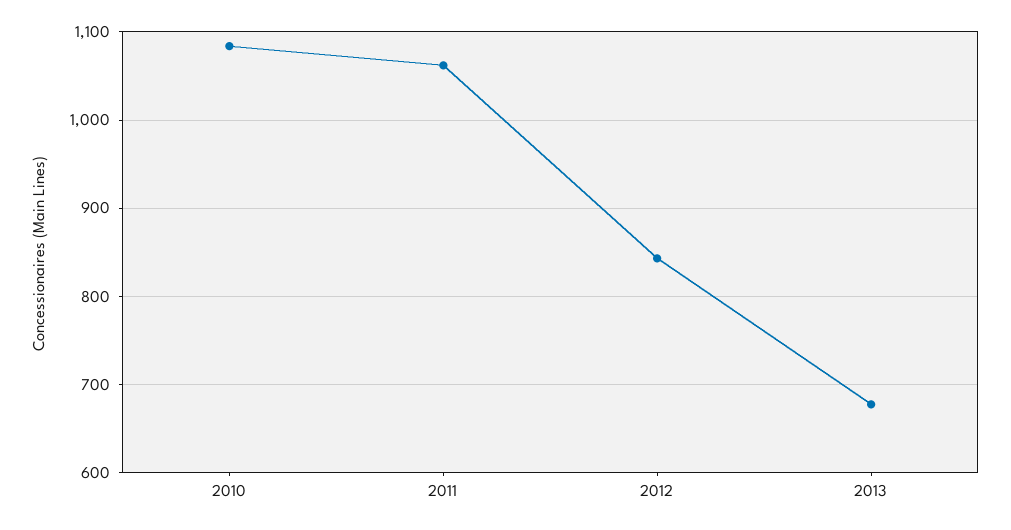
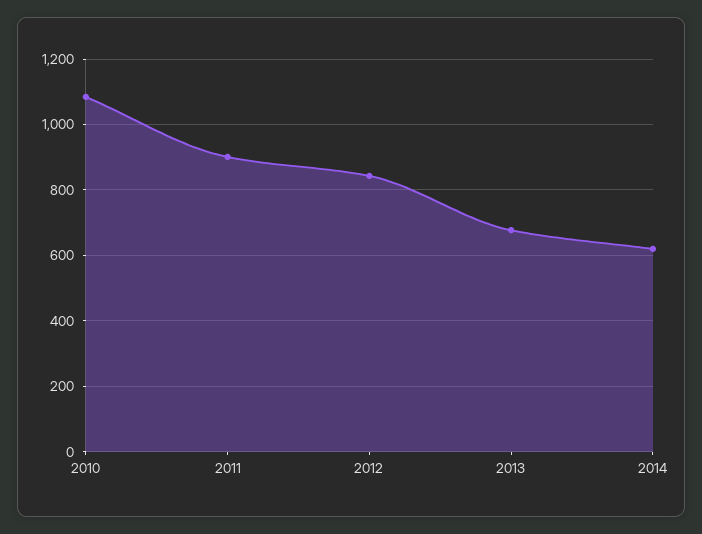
2011: 1060 -> 900
2014: none -> 620

